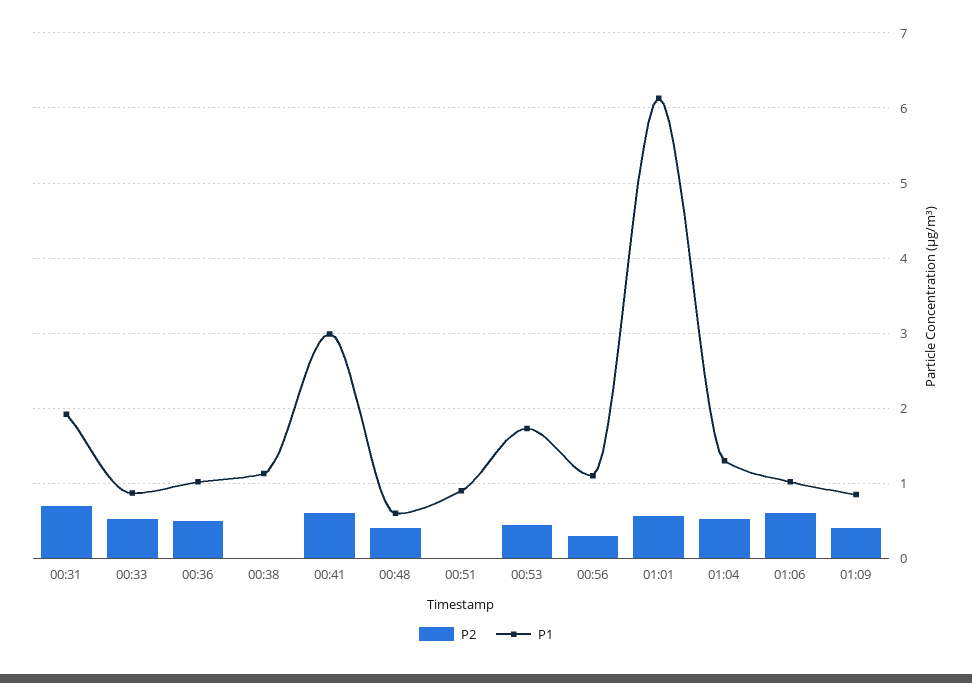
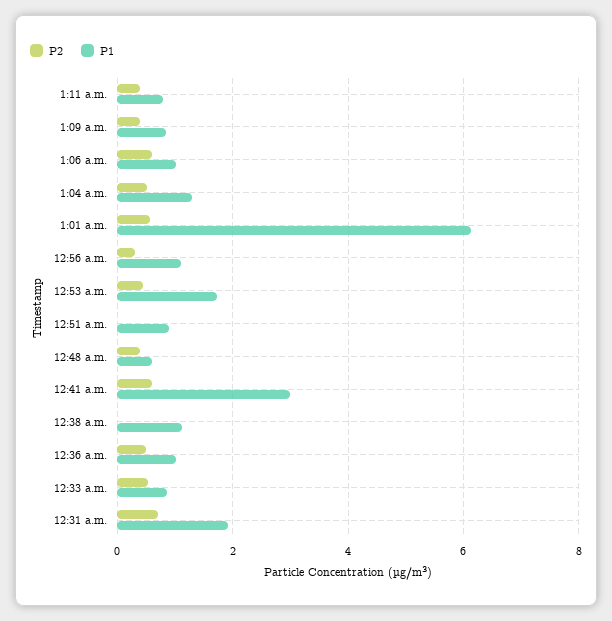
P2, 1:11 a.m.: none -> 0.4
P1, 1:11 a.m.: none -> 0.8

